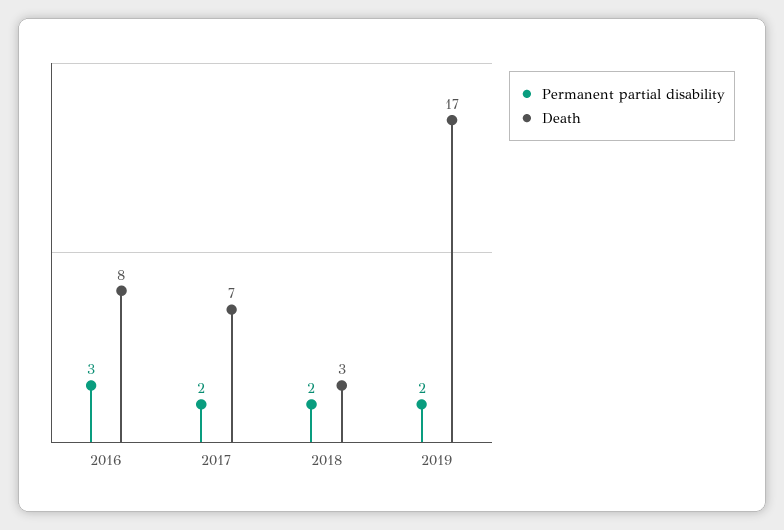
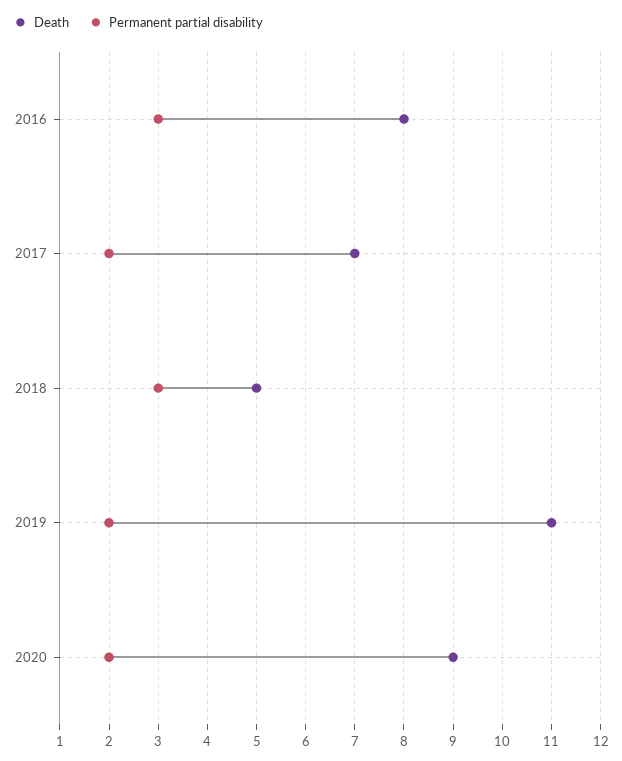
Permanent partial disability, 2018: 2 -> 3
Death, 2018: 3 -> 5
Death, 2019: 17 -> 11
Death, 2020: none -> 9
Permanent partial disability, 2020: none -> 2

